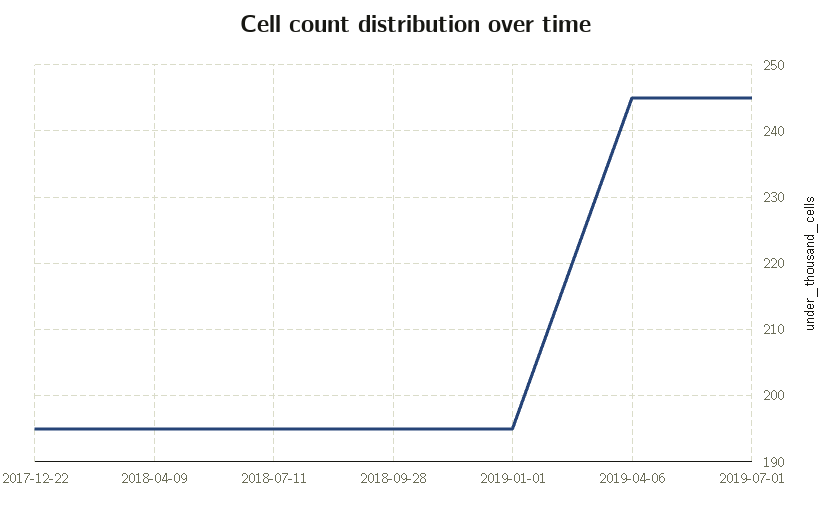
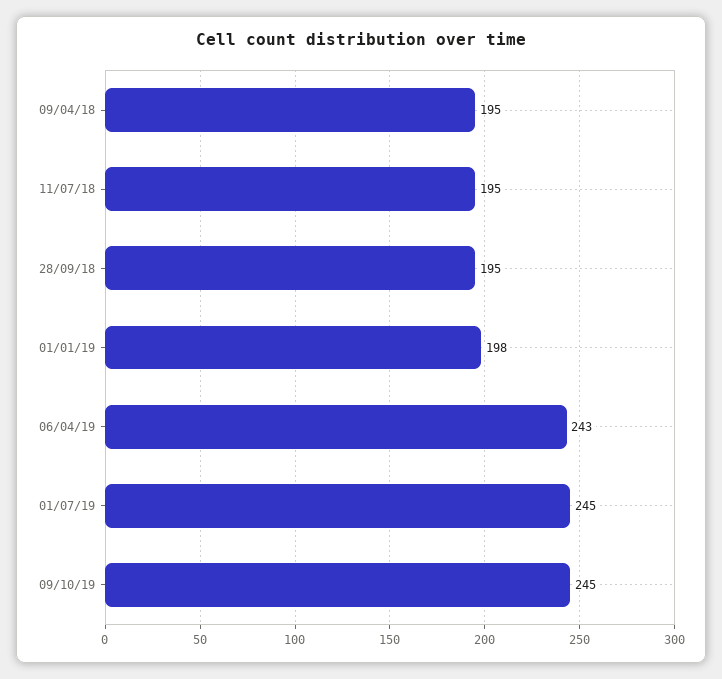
2017-12-22: 195 -> none
2019-01-01: 195 -> 198
2019-04-06: 245 -> 243
09/10/19: none -> 245

